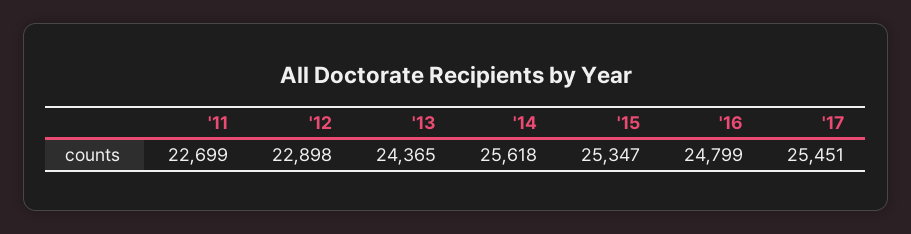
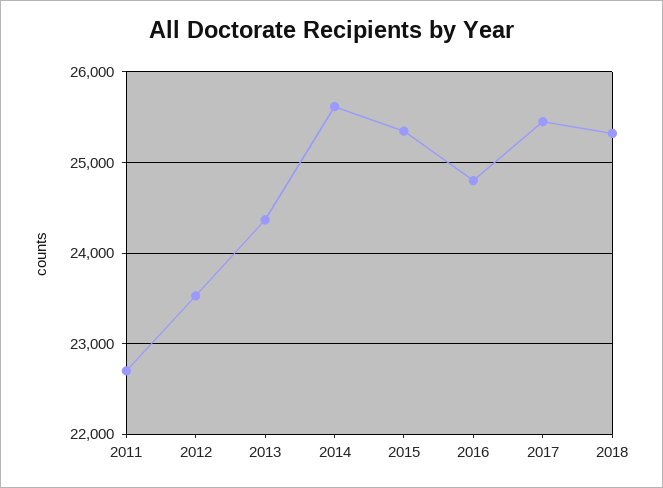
'12: 22898 -> 23500
2018: none -> 25300

